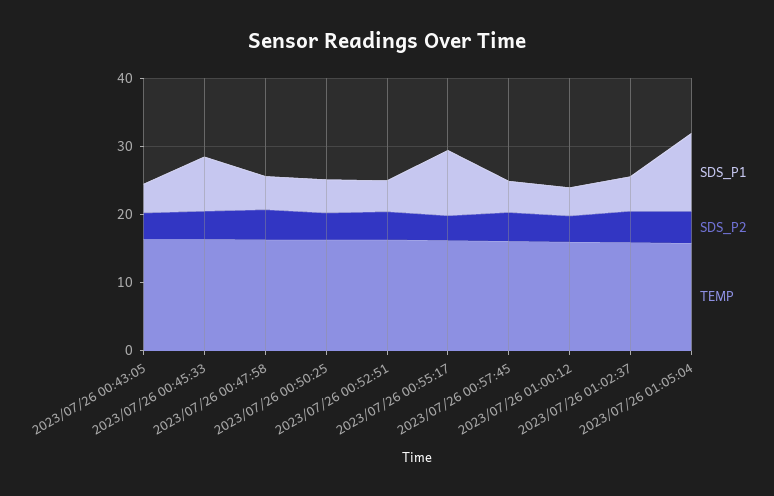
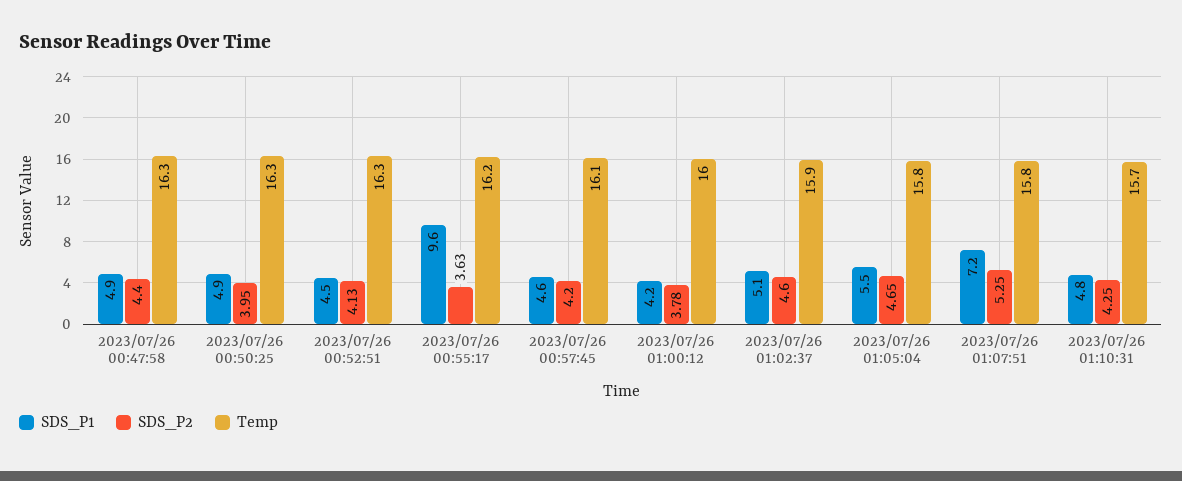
SDS_P1, 2023/07/26 00:43:05: 4 -> none
SDS_P2, 2023/07/26 00:43:05: 4 -> none
TEMP, 2023/07/26 00:43:05: 16 -> none
SDS_P1, 2023/07/26 00:45:33: 8 -> none
SDS_P2, 2023/07/26 00:45:33: 4 -> none
TEMP, 2023/07/26 00:45:33: 16 -> none
SDS_P1, 2023/07/26 01:05:04: 12 -> 5.5
SDS_P1, 2023/07/26 01:07:51: none -> 7.2
SDS_P2, 2023/07/26 01:07:51: none -> 5.25
TEMP, 2023/07/26 01:07:51: none -> 15.8
SDS_P1, 2023/07/26 01:10:31: none -> 4.8
SDS_P2, 2023/07/26 01:10:31: none -> 4.25
TEMP, 2023/07/26 01:10:31: none -> 15.7

